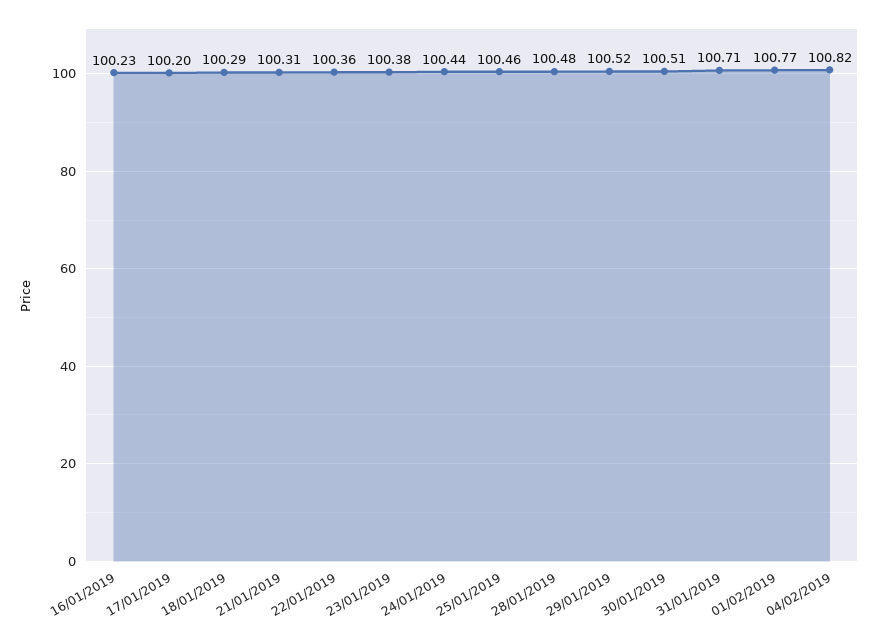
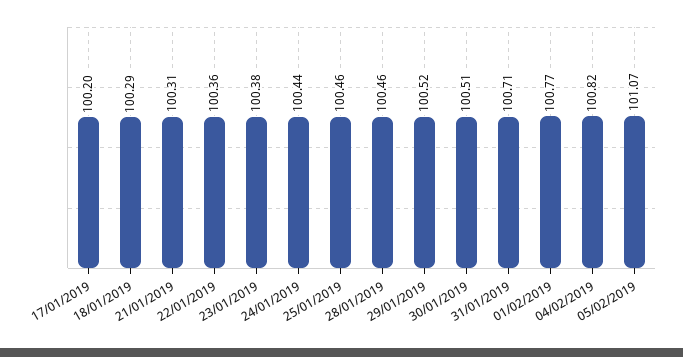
16/01/2019: 100.23 -> none
28/01/2019: 100.48 -> 100.46
05/02/2019: none -> 101.07

